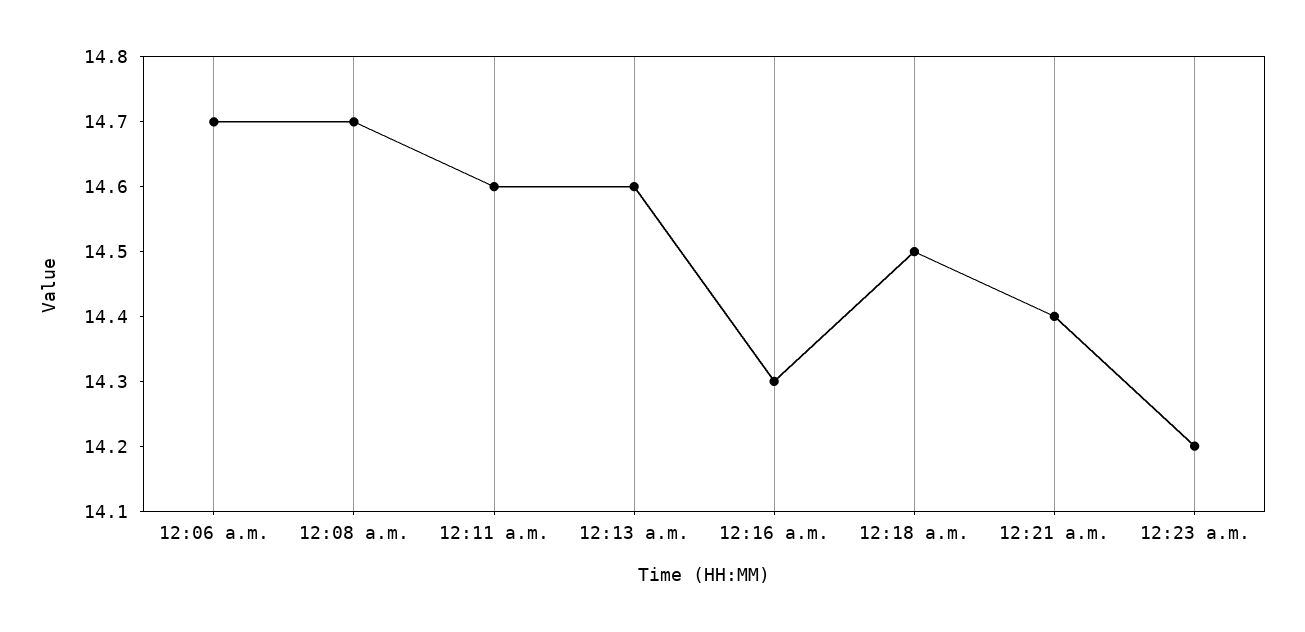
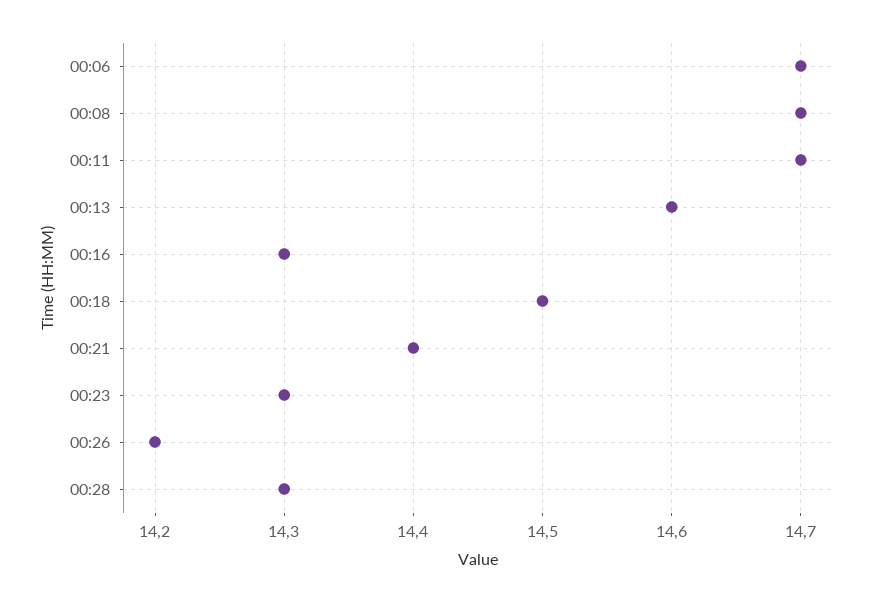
12:11 a.m.: 14.6 -> 14.7
12:23 a.m.: 14.2 -> 14.3
00:26: none -> 14.2
00:28: none -> 14.3

